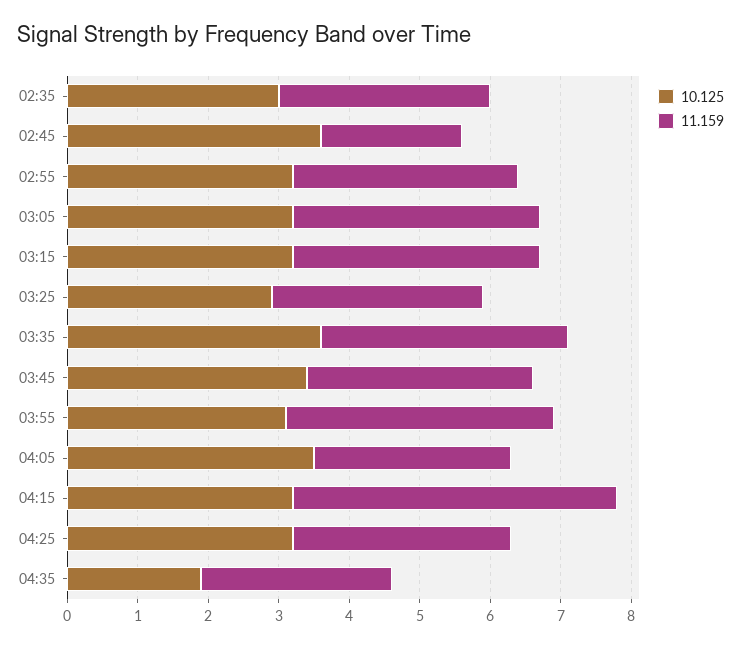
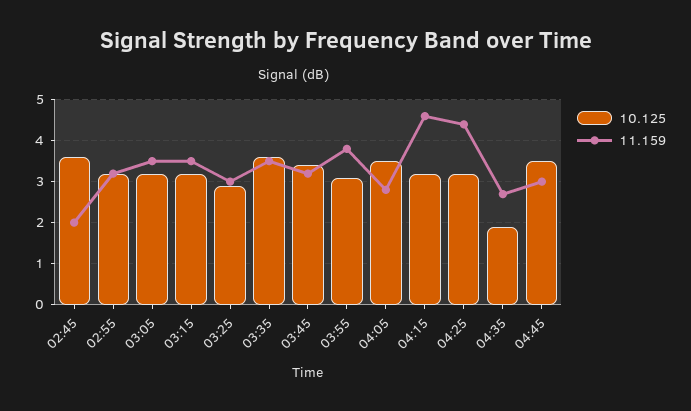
10.125, 02:35: 3 -> none
11.159, 02:35: 3 -> none
11.159, 04:25: 3 -> 4.5
10.125, 04:45: none -> 3.5
11.159, 04:45: none -> 3

